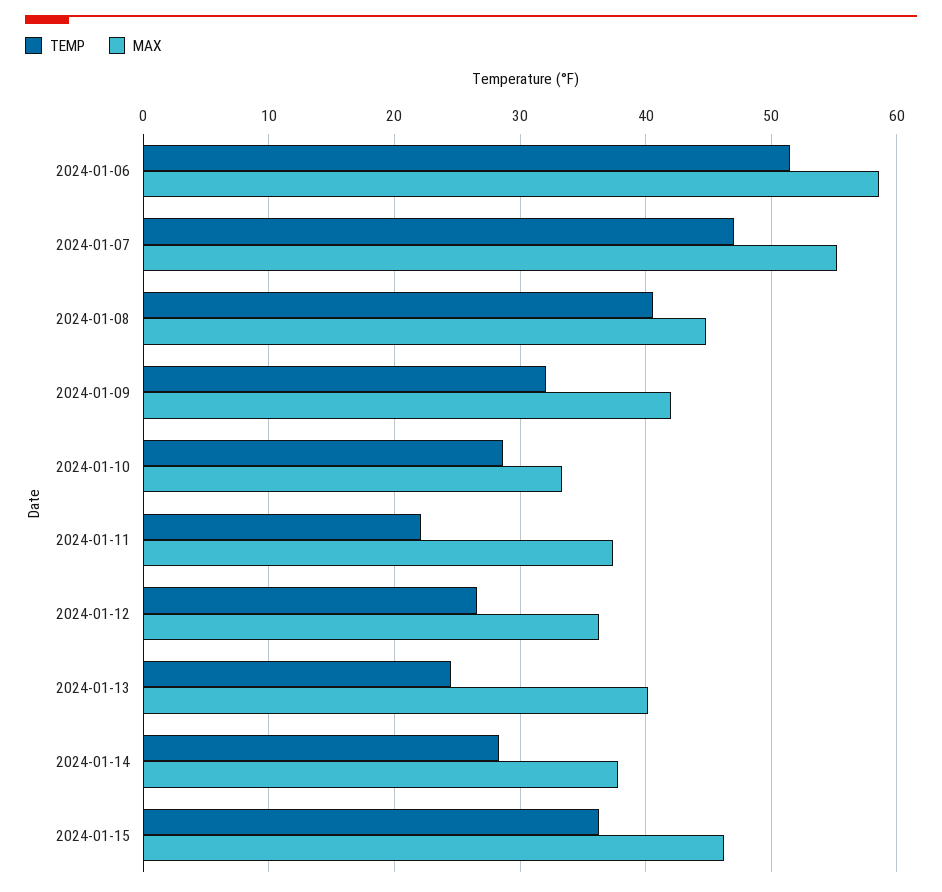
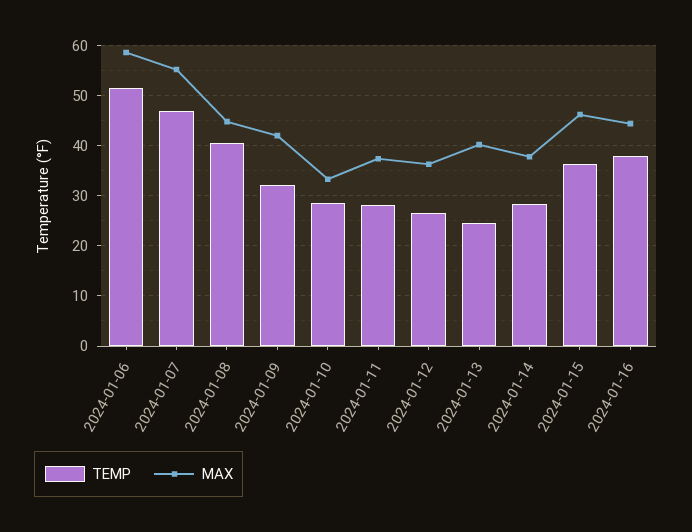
TEMP, 2024-01-11: 22 -> 28
TEMP, 2024-01-16: none -> 38
MAX, 2024-01-16: none -> 44

